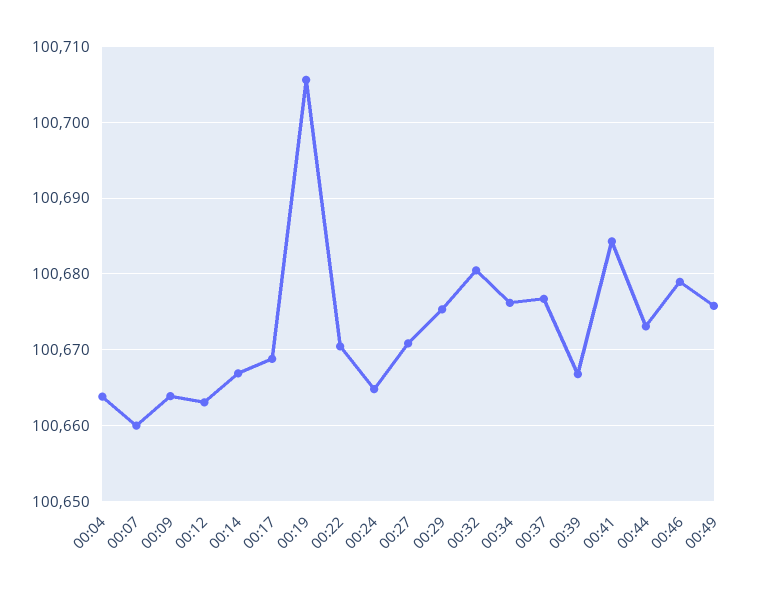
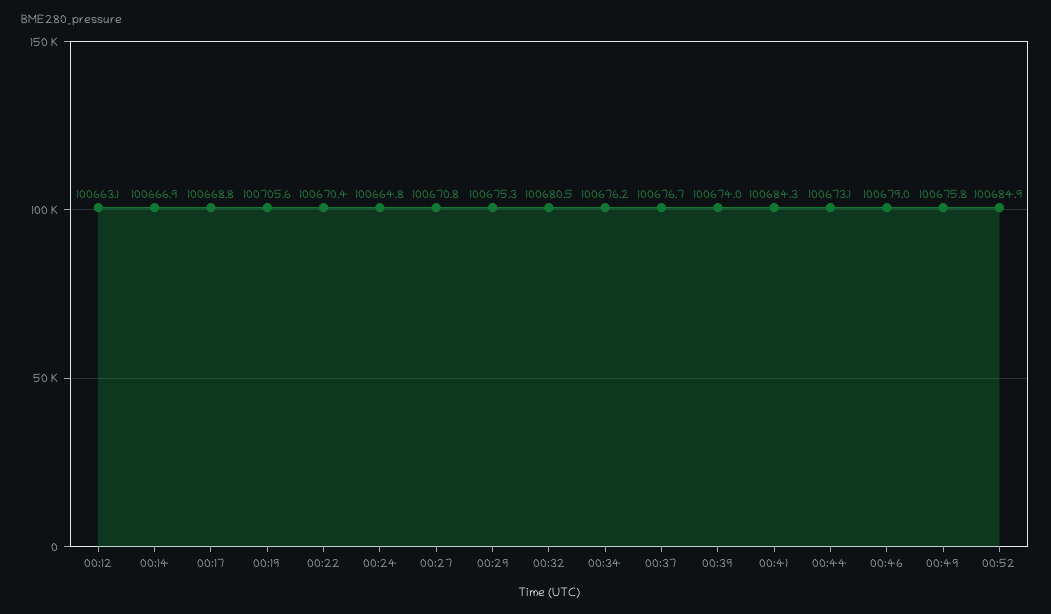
00:04: 100664 -> none
00:07: 100660 -> none
00:09: 100664 -> none
00:39: 100667 -> 100674
00:52: none -> 100684.9

